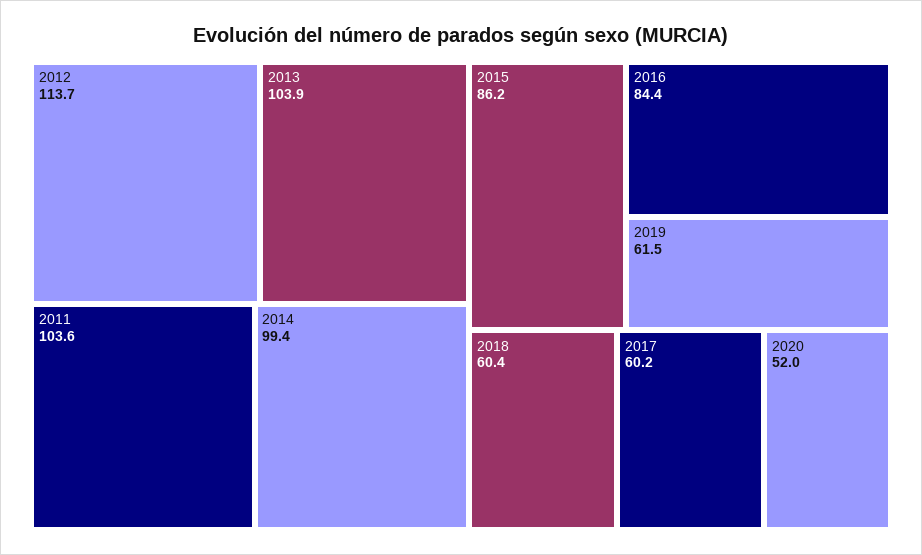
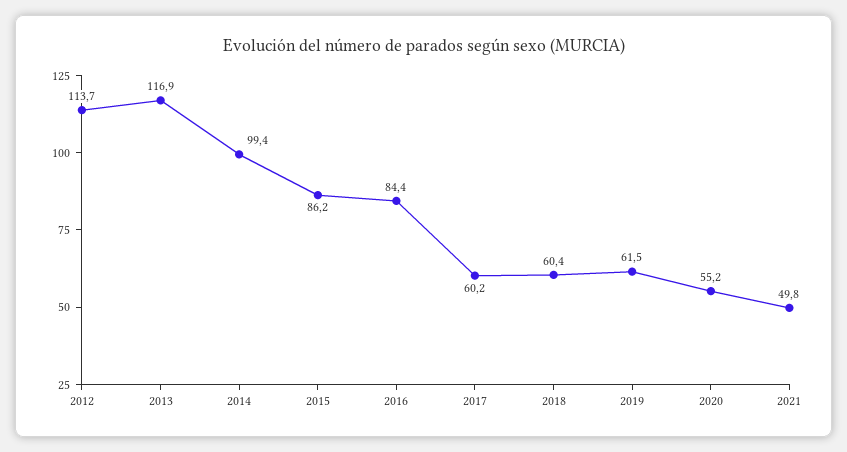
2013: 103.9 -> 116.9
2011: 103.6 -> none
2020: 52 -> 55.2
2021: none -> 49.8

